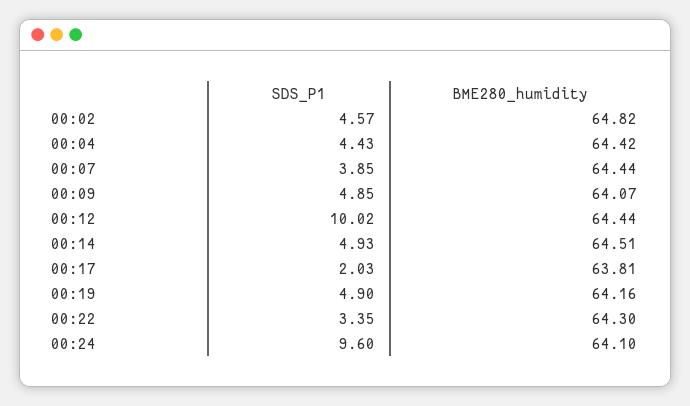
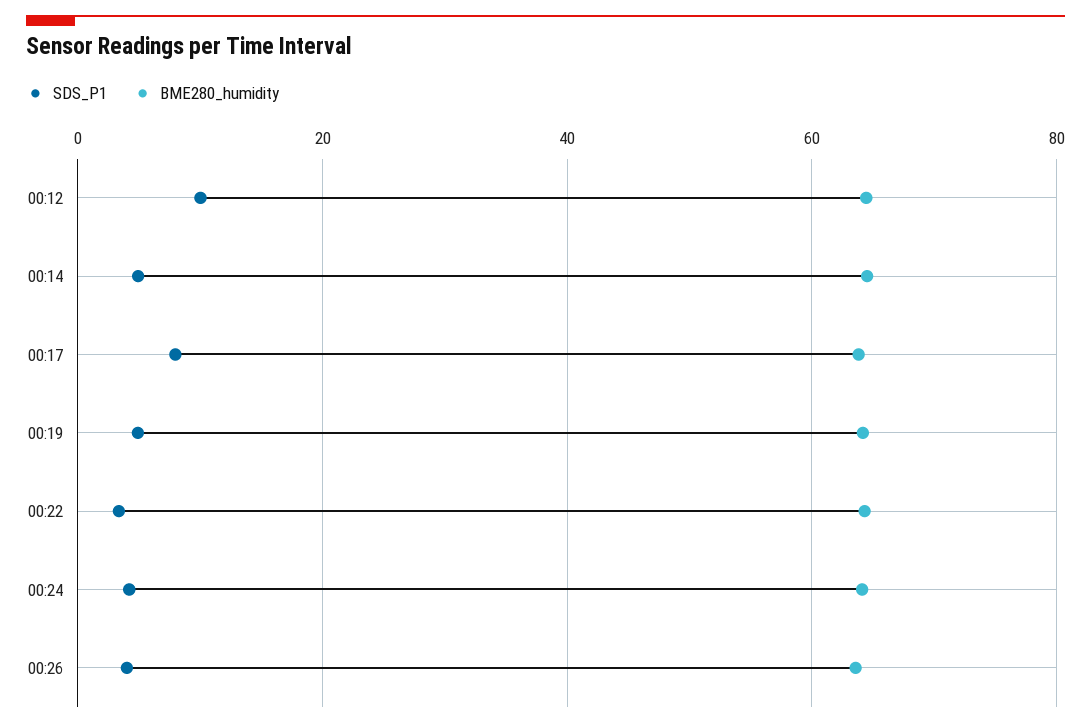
SDS_P1, 00:02: 4.57 -> none
BME280_humidity, 00:02: 64.82 -> none
SDS_P1, 00:04: 4.43 -> none
BME280_humidity, 00:04: 64.42 -> none
SDS_P1, 00:07: 3.85 -> none
BME280_humidity, 00:07: 64.44 -> none
SDS_P1, 00:09: 4.85 -> none
BME280_humidity, 00:09: 64.07 -> none
SDS_P1, 00:17: 2.03 -> 8
SDS_P1, 00:24: 9.6 -> 4
SDS_P1, 00:26: none -> 4
BME280_humidity, 00:26: none -> 64

